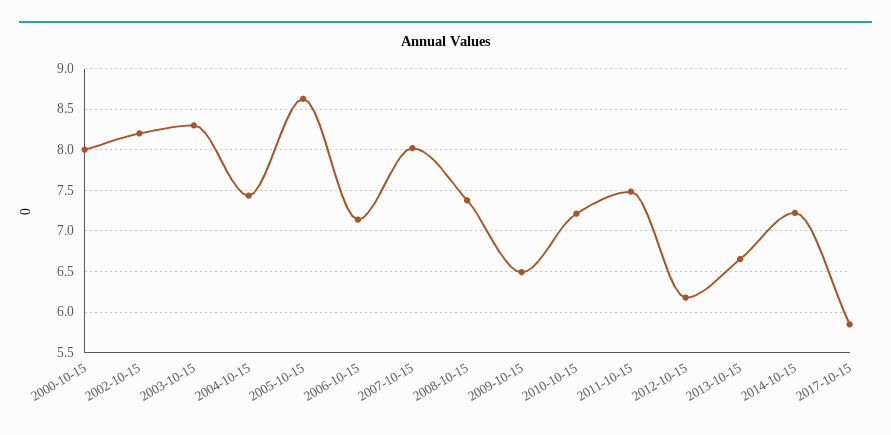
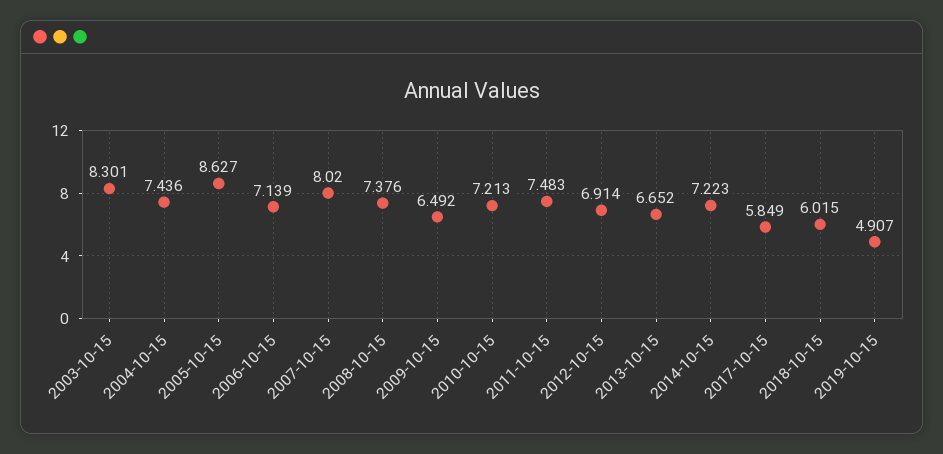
2000-10-15: 8 -> none
2002-10-15: 8.2 -> none
2012-10-15: 6.2 -> 6.914
2018-10-15: none -> 6.015
2019-10-15: none -> 4.907

